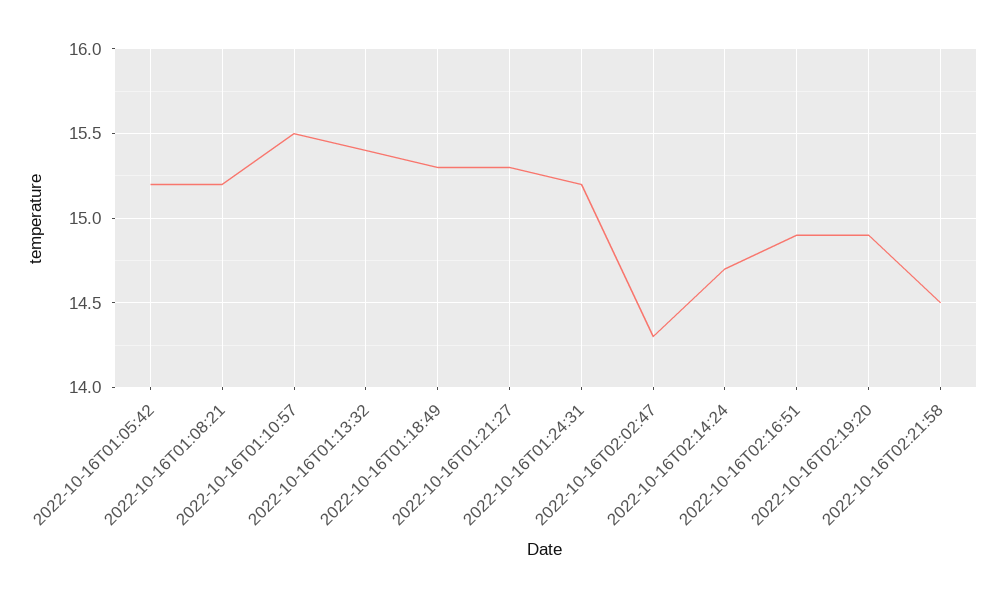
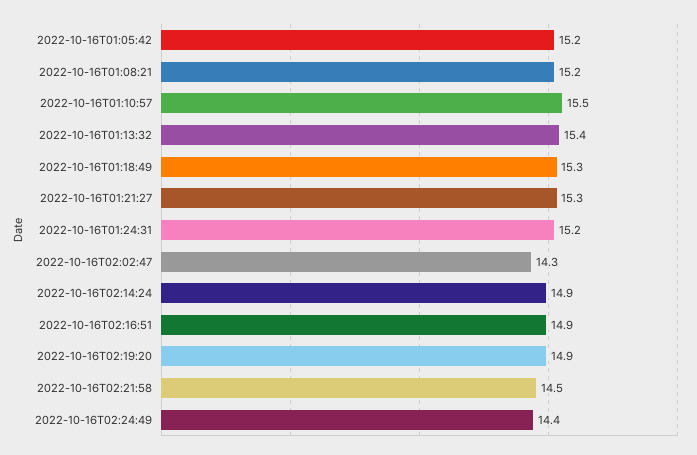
2022-10-16T02:14:24: 14.7 -> 14.9
2022-10-16T02:24:49: none -> 14.4

